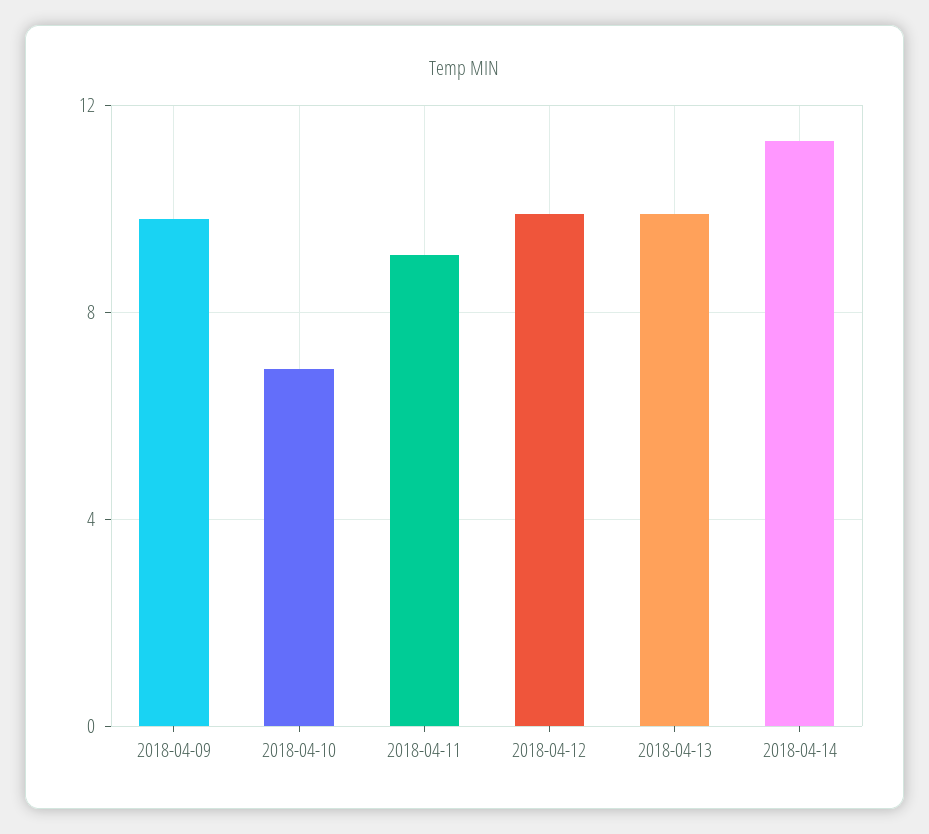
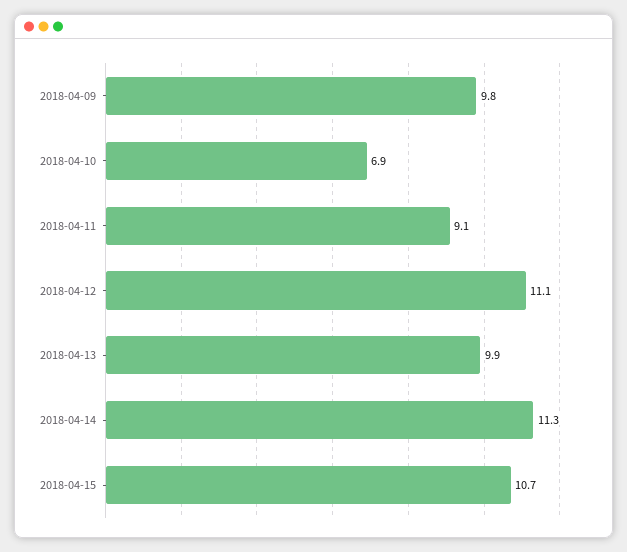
2018-04-12: 10 -> 11.1
2018-04-15: none -> 10.7

